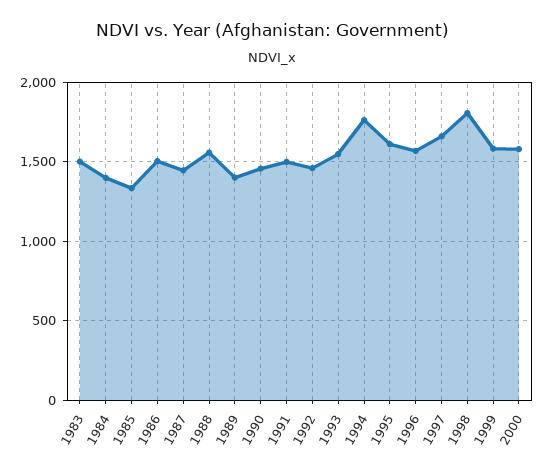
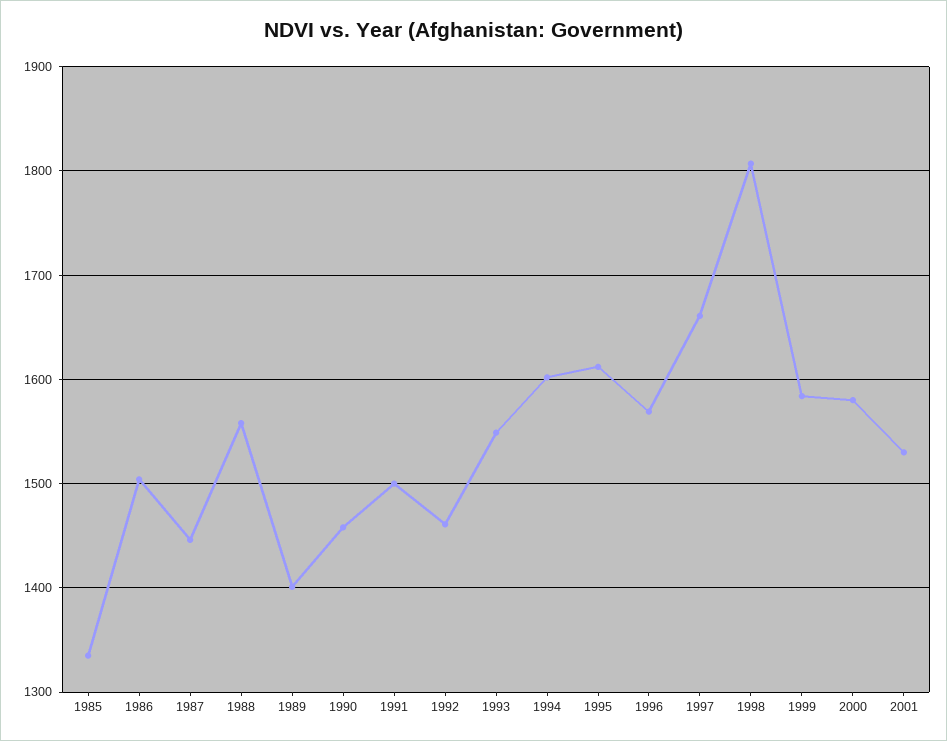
1983: 1500 -> none
1984: 1400 -> none
1994: 1750 -> 1600
2001: none -> 1530

